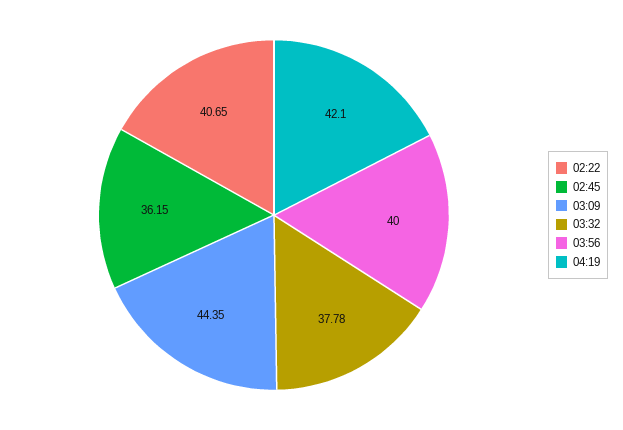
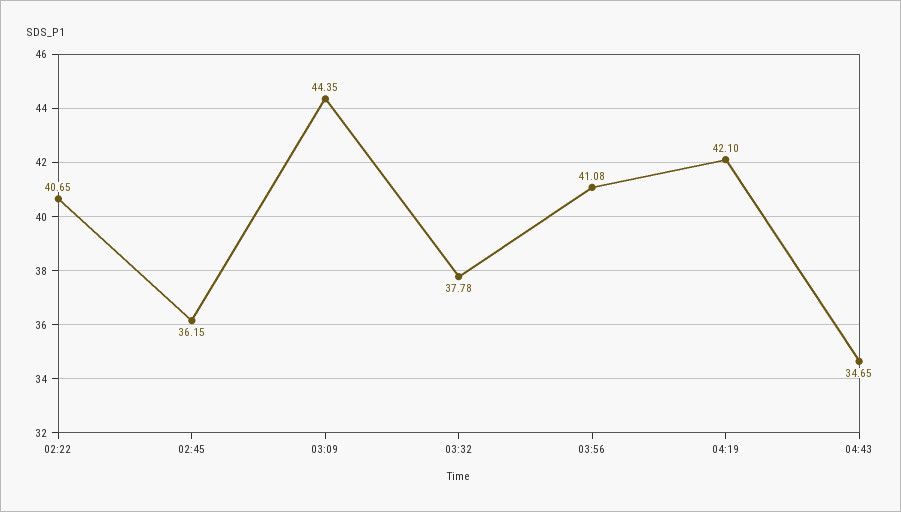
03:56: 40 -> 41.08
04:43: none -> 34.65

